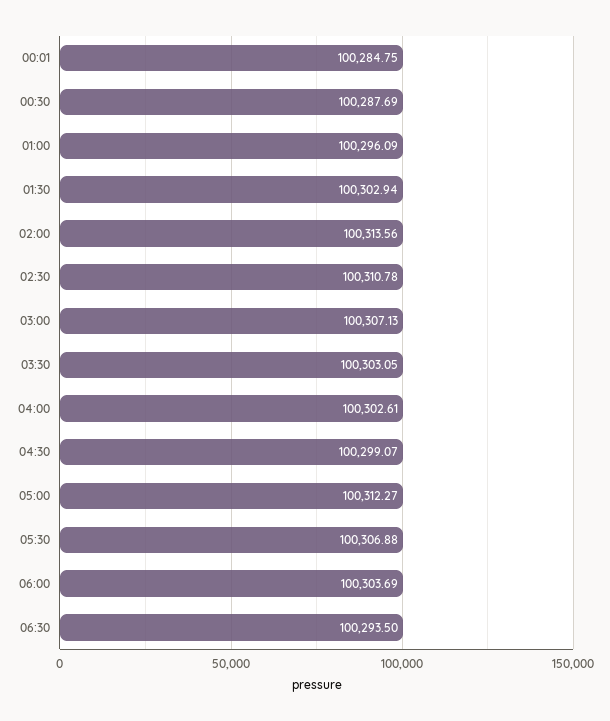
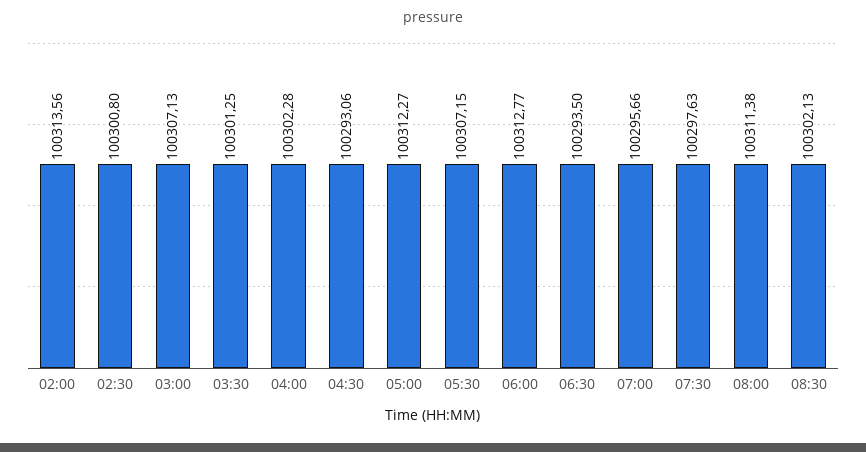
00:01: 100284.75 -> none
00:30: 100287.69 -> none
01:00: 100296.09 -> none
01:30: 100302.94 -> none
02:30: 100310.78 -> 100300.8
03:30: 100303.05 -> 100301.25
04:00: 100302.61 -> 100302.28
04:30: 100299.07 -> 100293.06
05:30: 100306.88 -> 100307.15
06:00: 100303.69 -> 100312.77
07:00: none -> 100295.66
07:30: none -> 100297.63
08:00: none -> 100311.38
08:30: none -> 100302.13

